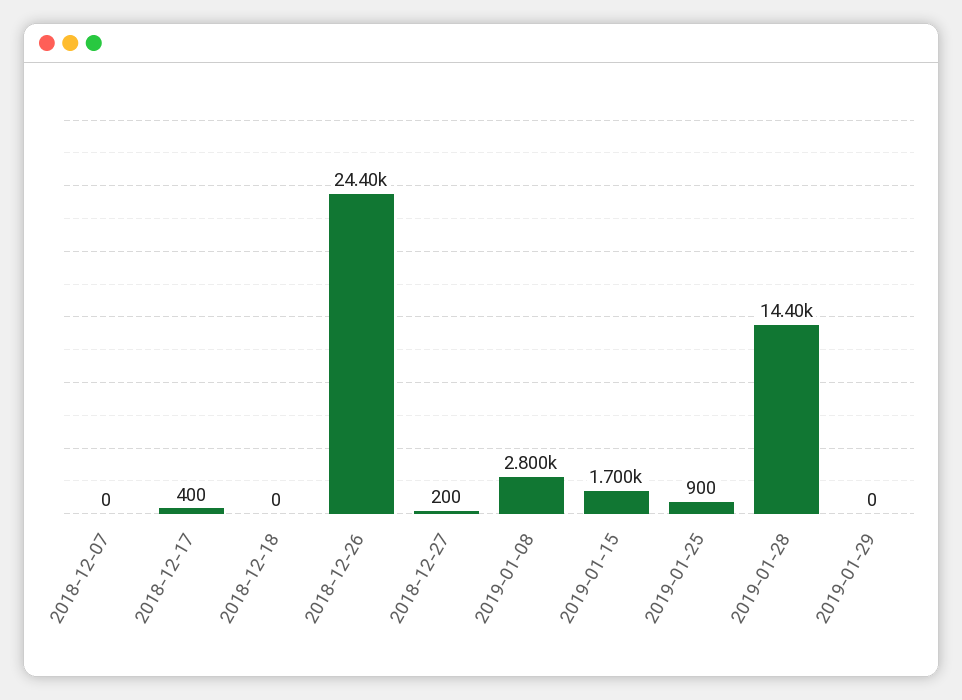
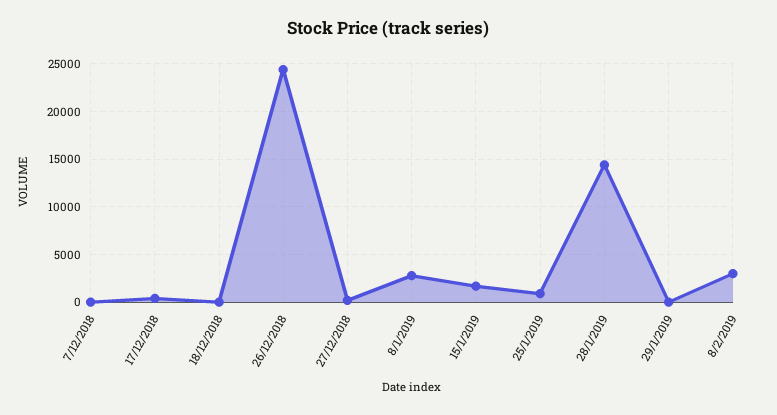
8/2/2019: none -> 3000

